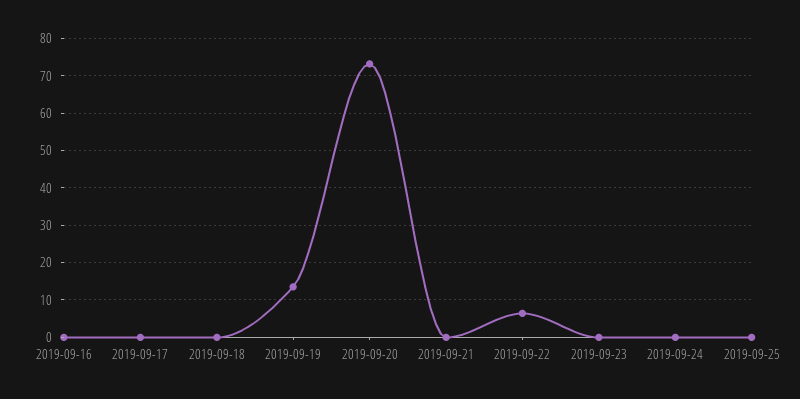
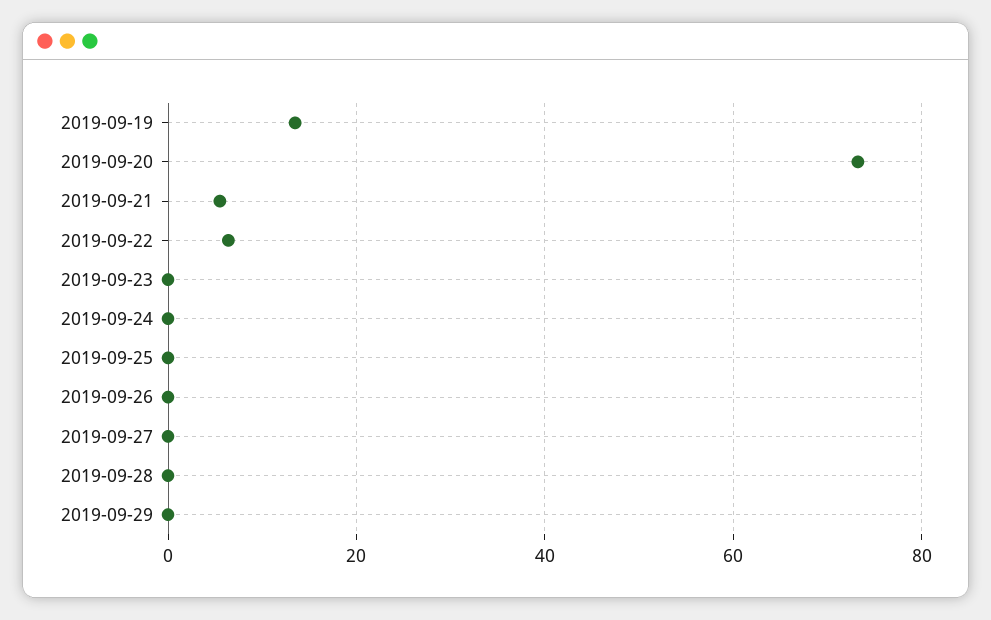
2019-09-16: 0 -> none
2019-09-17: 0 -> none
2019-09-18: 0 -> none
2019-09-21: 0 -> 6
2019-09-26: none -> 0
2019-09-27: none -> 0
2019-09-28: none -> 0
2019-09-29: none -> 0

